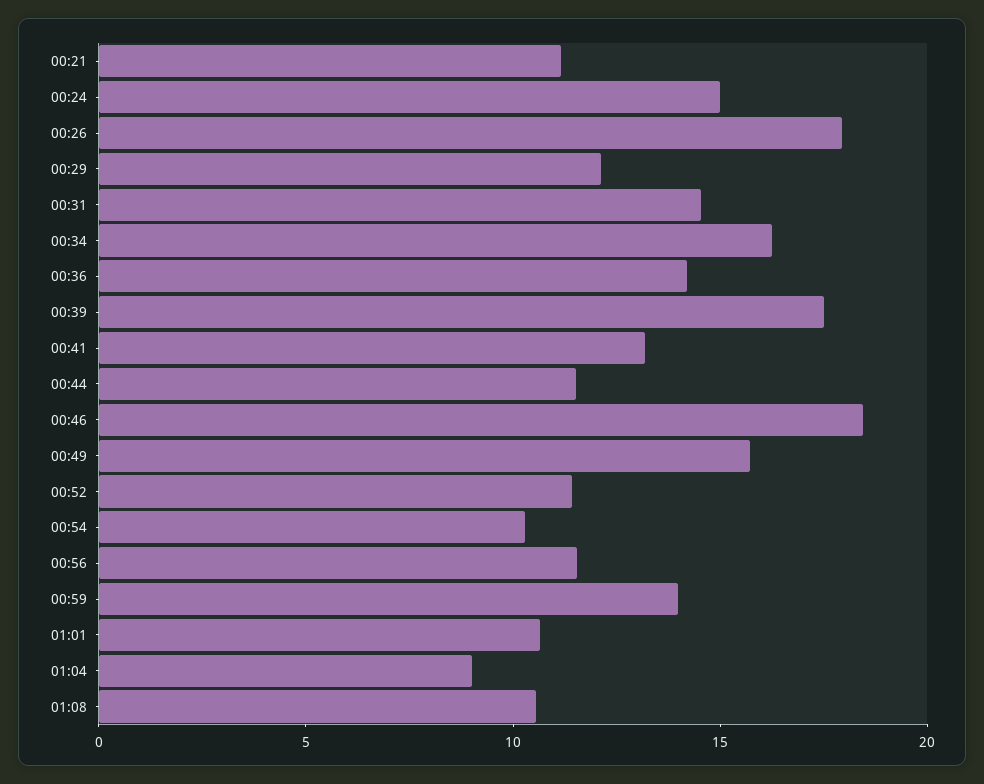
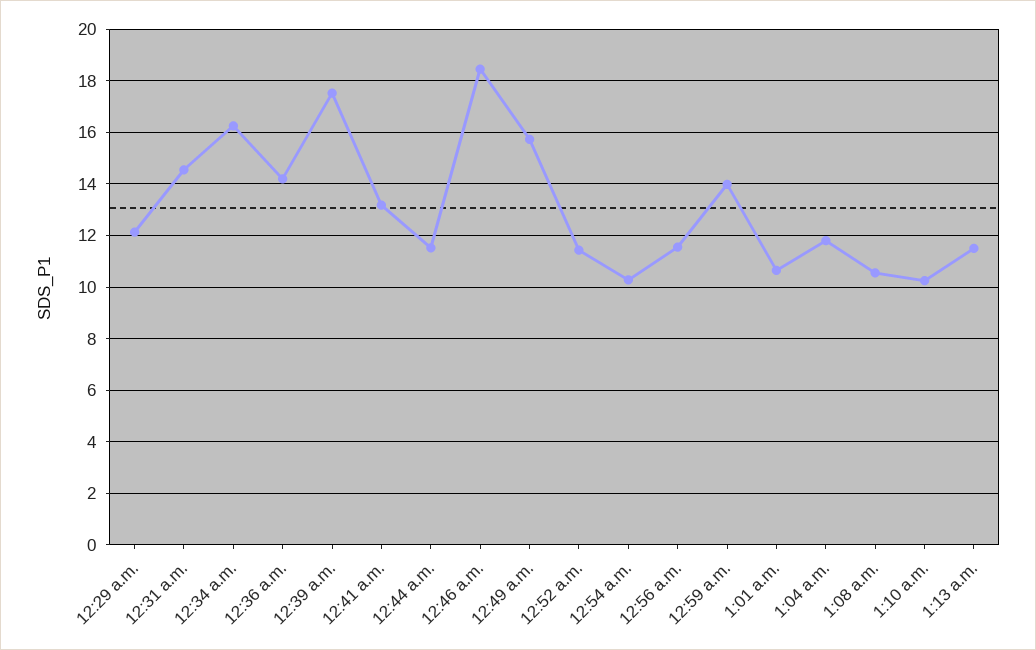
00:21: 11 -> none
00:24: 15 -> none
00:26: 18 -> none
01:04: 9 -> 11.75
1:10 a.m.: none -> 10.25
1:13 a.m.: none -> 11.5

